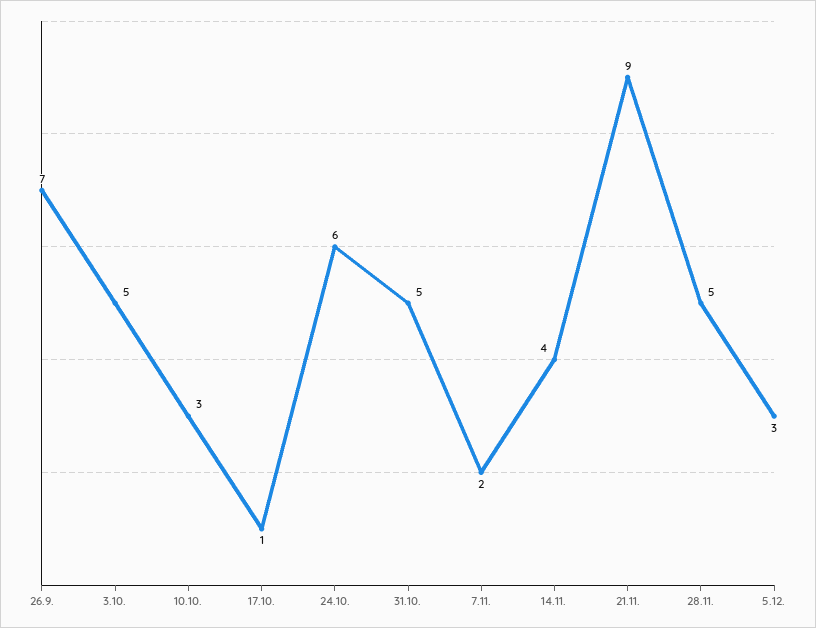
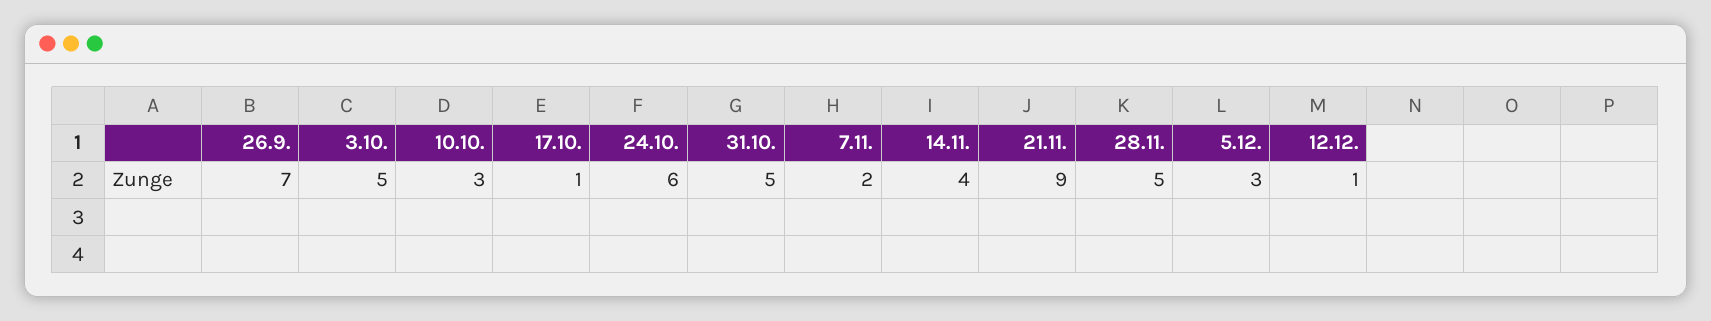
12.12.: none -> 1

